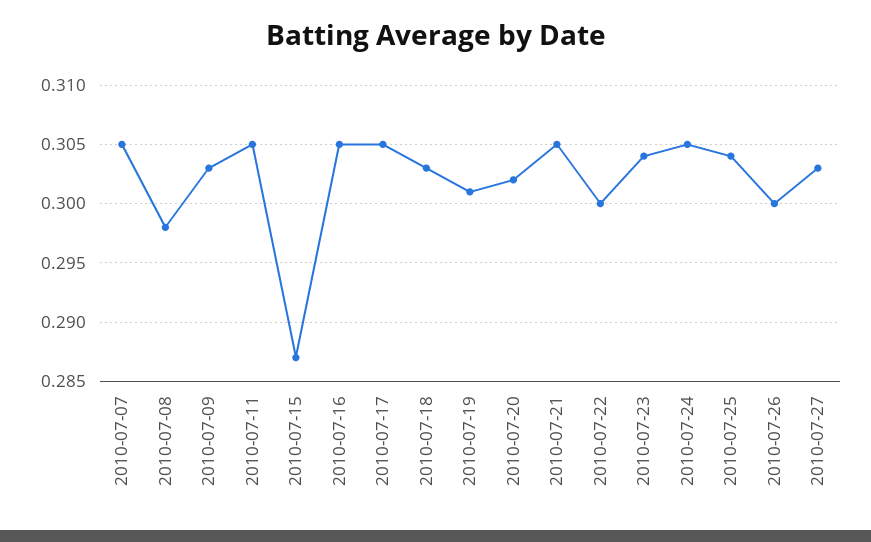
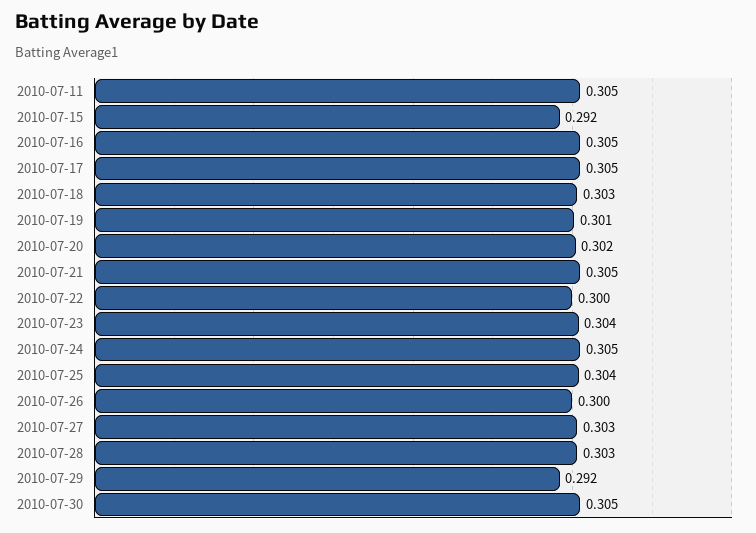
2010-07-07: 0.305 -> none
2010-07-08: 0.298 -> none
2010-07-09: 0.303 -> none
2010-07-15: 0.287 -> 0.292
2010-07-28: none -> 0.303
2010-07-29: none -> 0.292
2010-07-30: none -> 0.305

